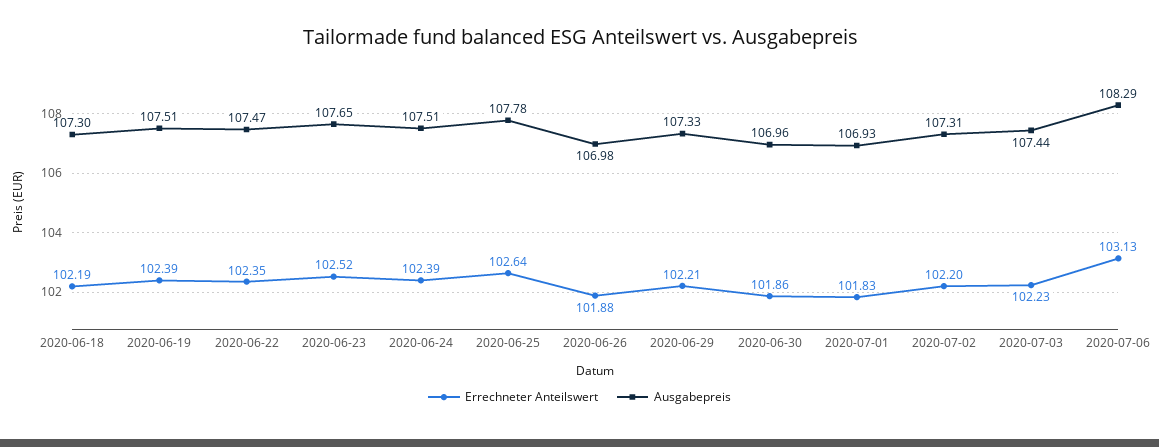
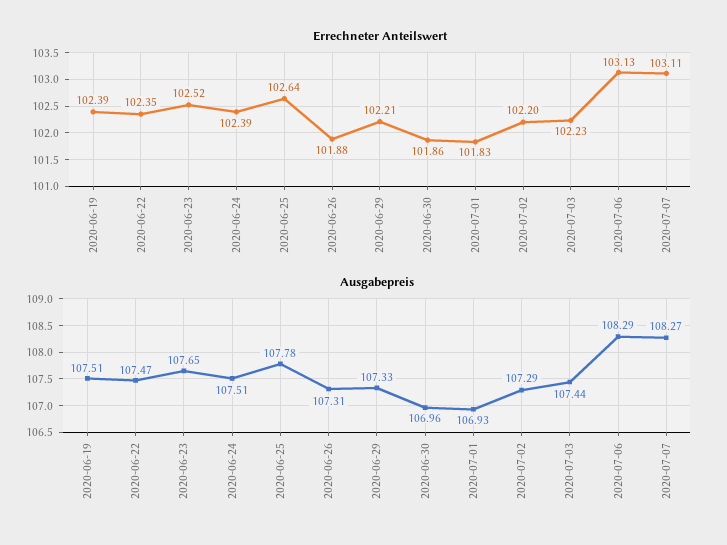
Errechneter Anteilswert, 2020-06-18: 102.19 -> none
Ausgabepreis, 2020-06-18: 107.3 -> none
Ausgabepreis, 2020-06-26: 106.98 -> 107.31
Ausgabepreis, 2020-07-02: 107.31 -> 107.29
Errechneter Anteilswert, 2020-07-07: none -> 103.11
Ausgabepreis, 2020-07-07: none -> 108.27

